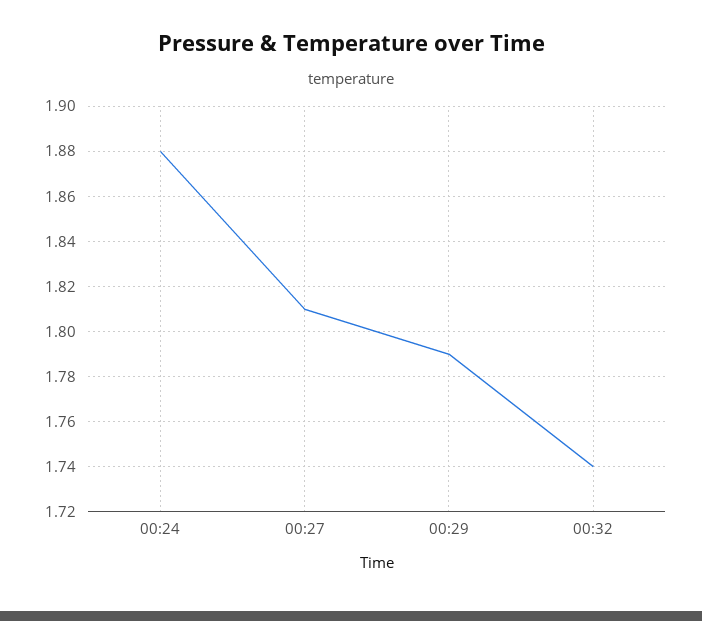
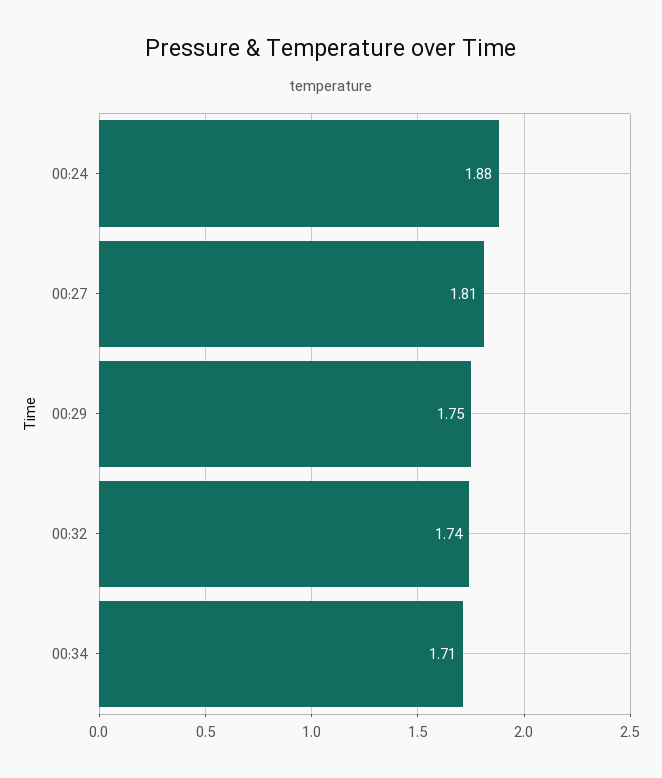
00:29: 1.79 -> 1.75
00:34: none -> 1.71

